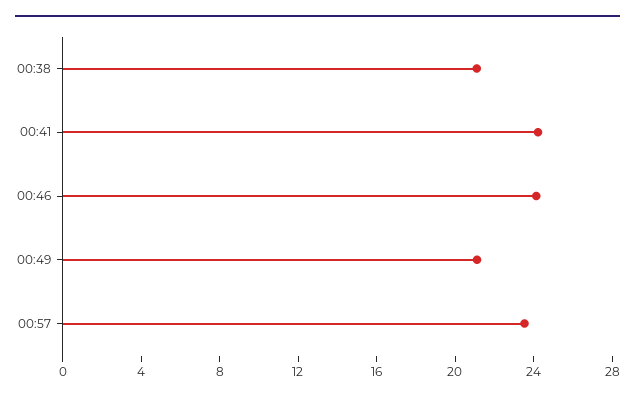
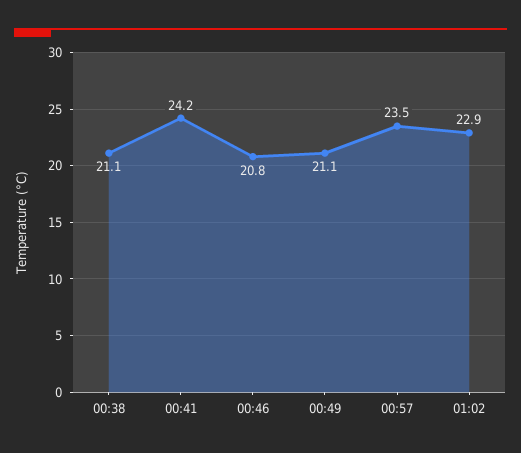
00:46: 24 -> 20.8
01:02: none -> 22.9

